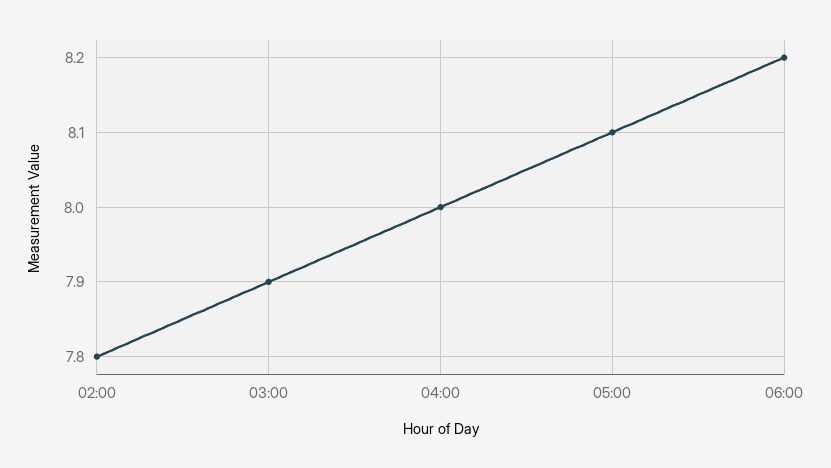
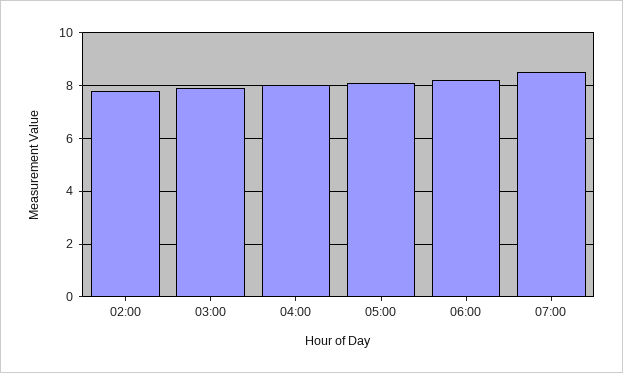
07:00: none -> 8.5

